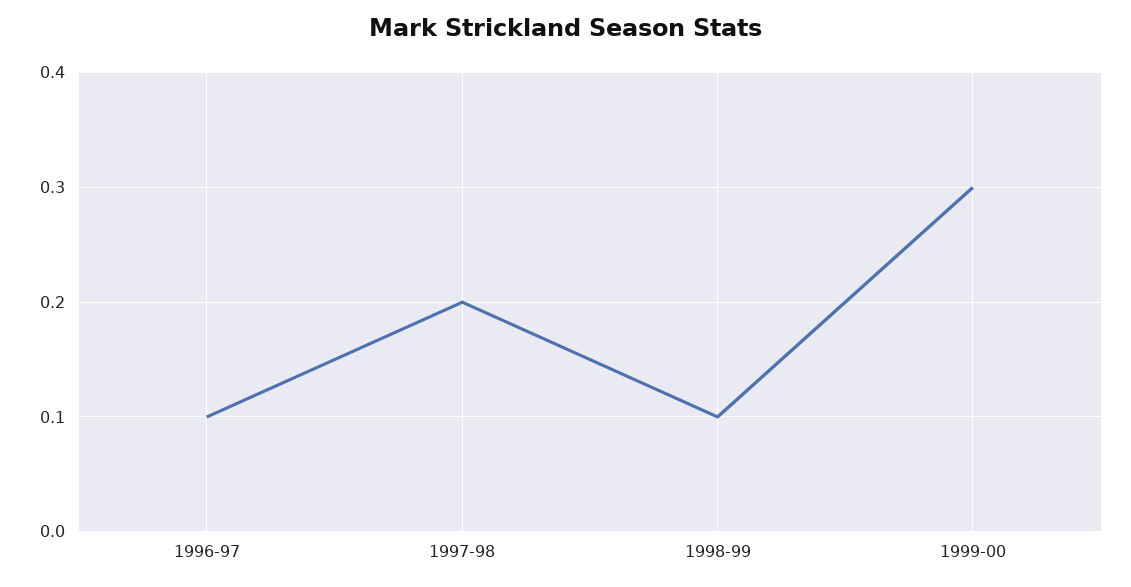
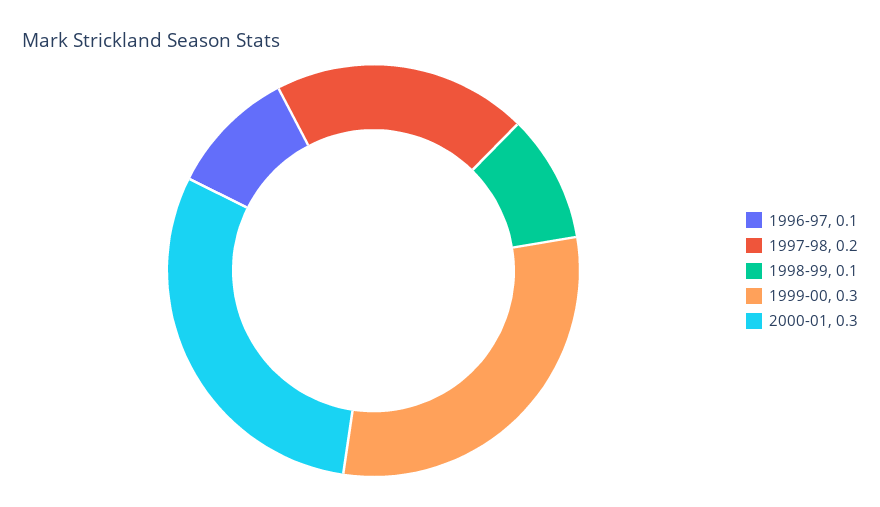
2000-01: none -> 0.3

